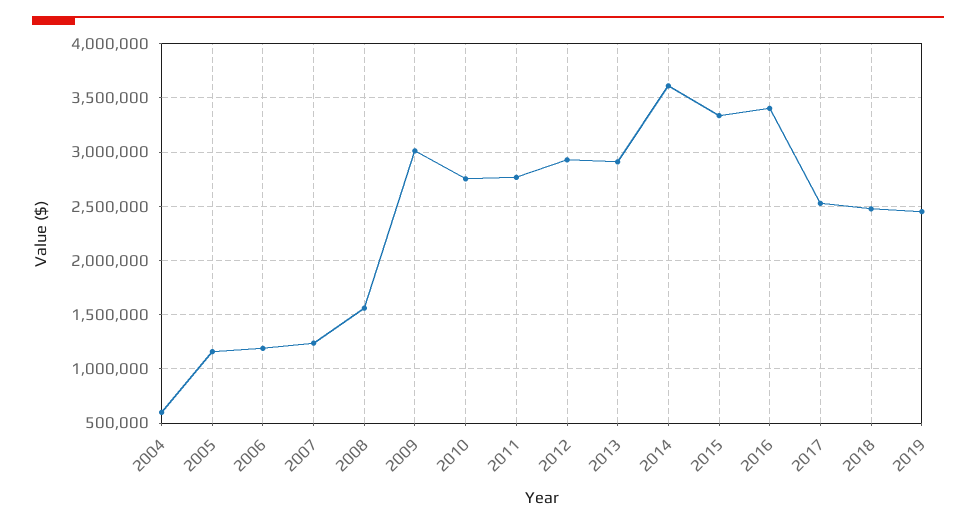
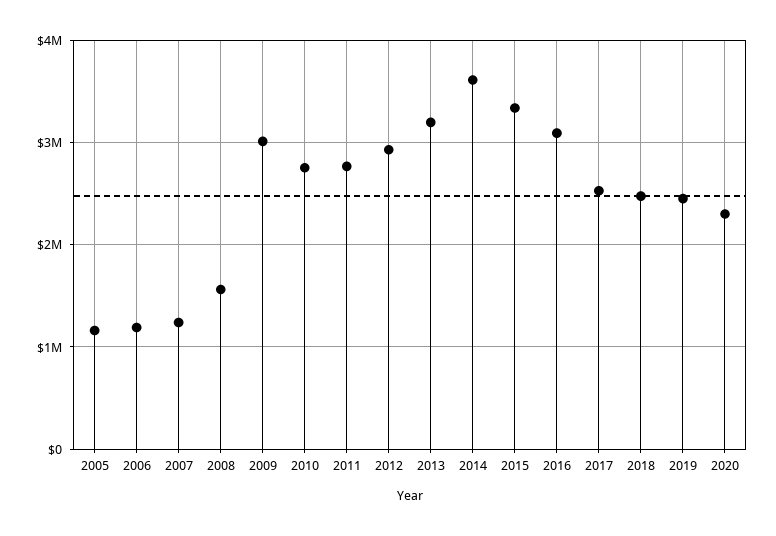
2004: 600000 -> none
2013: 2900000 -> 3200000
2016: 3400000 -> 3100000
2020: none -> 2300000

